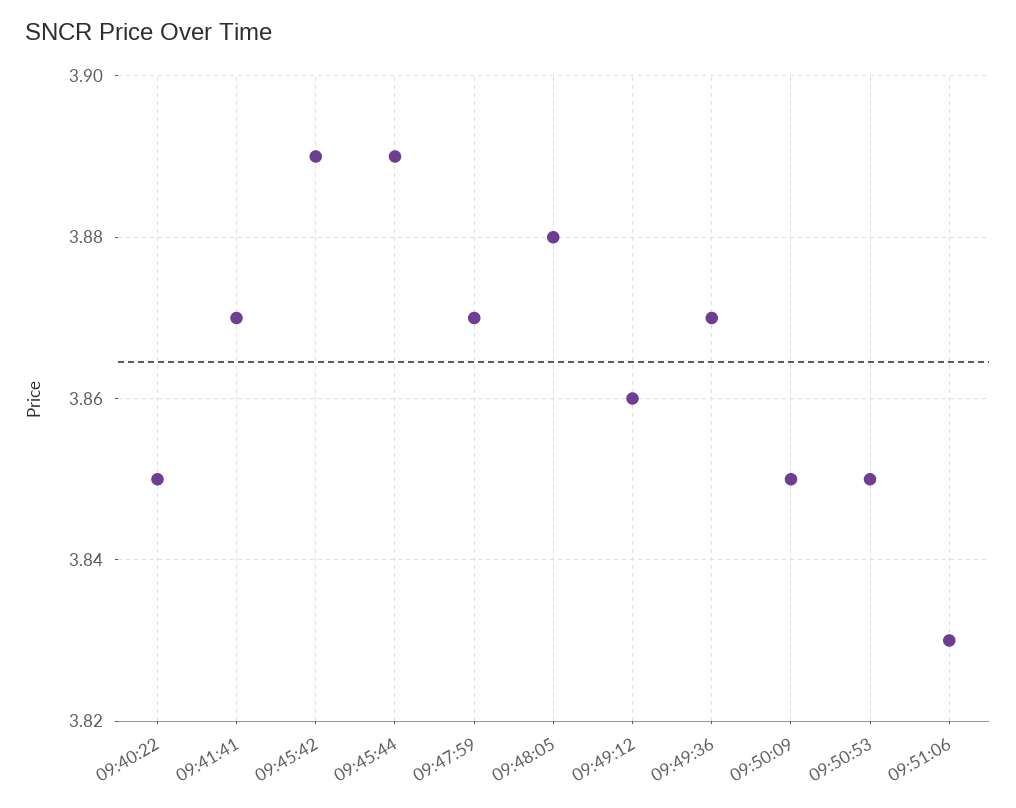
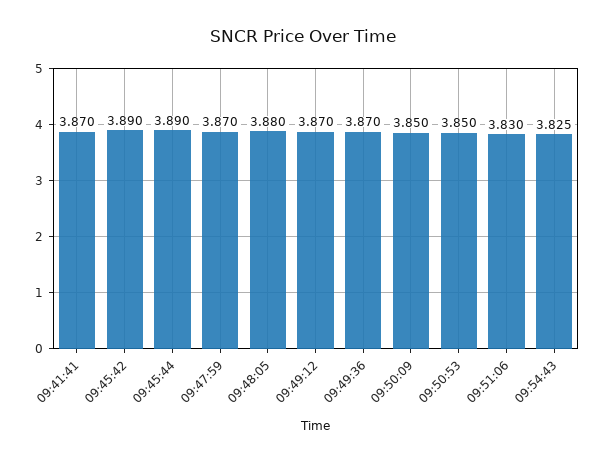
09:40:22: 3.85 -> none
09:49:12: 3.86 -> 3.87
09:54:43: none -> 3.825

